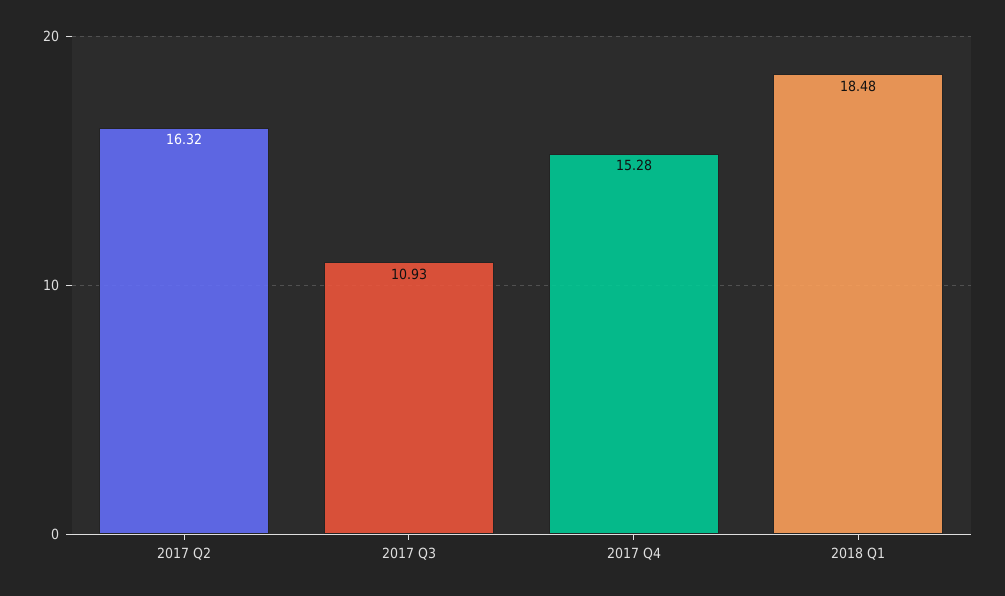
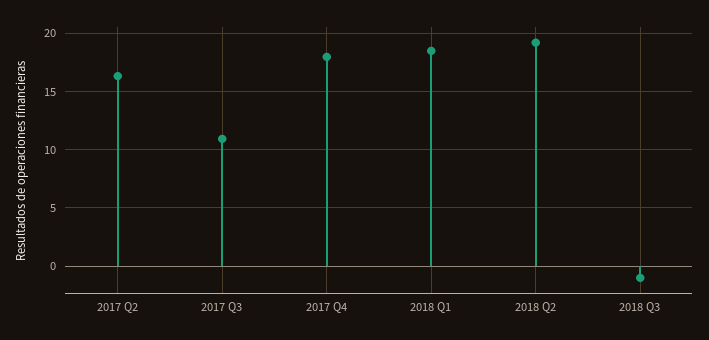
2017 Q4: 15.28 -> 18
2018 Q2: none -> 19
2018 Q3: none -> -1

